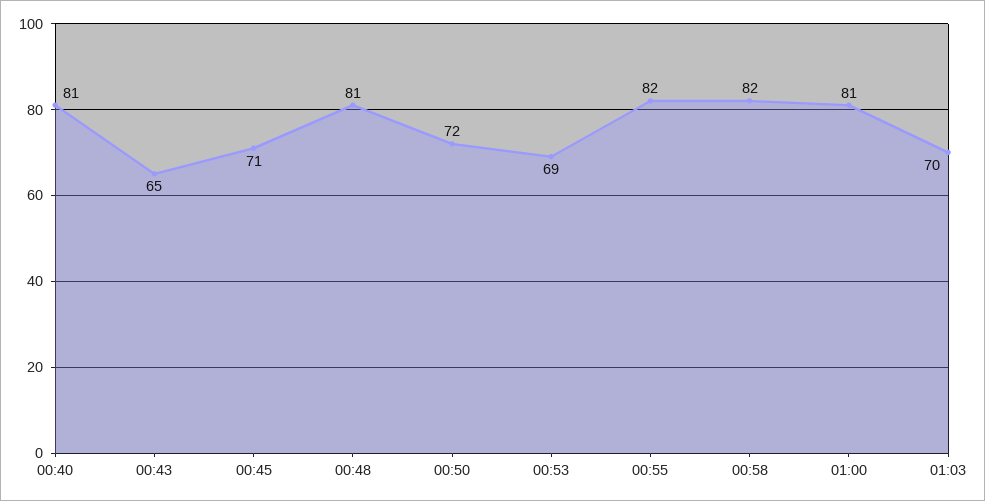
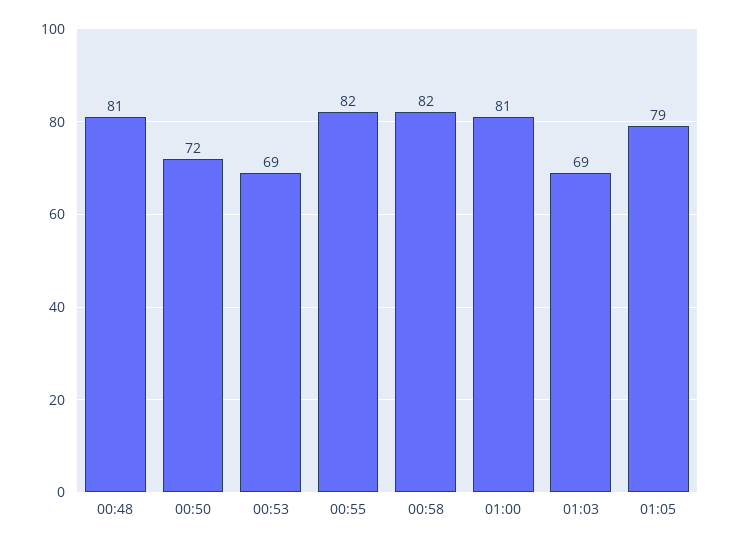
00:40: 81 -> none
00:43: 65 -> none
00:45: 71 -> none
01:03: 70 -> 69
01:05: none -> 79

